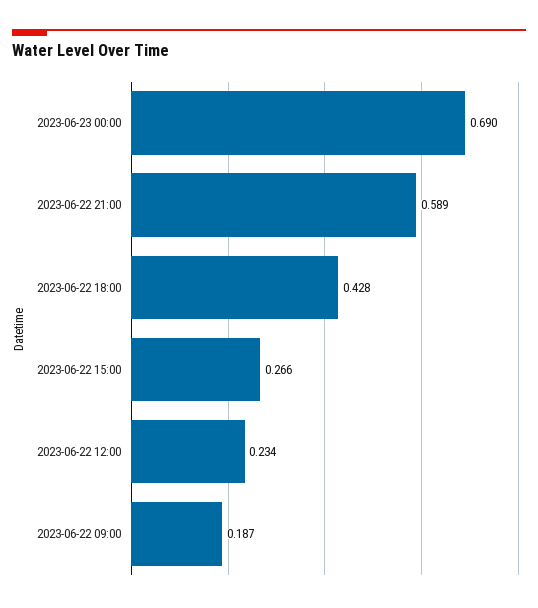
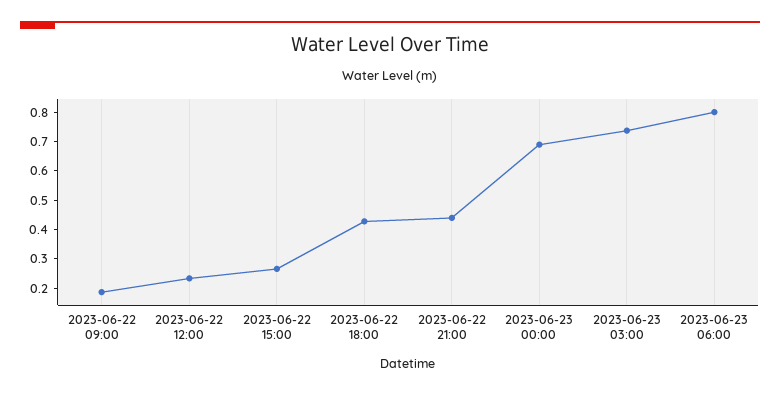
2023-06-22 21:00: 0.589 -> 0.45
2023-06-23 03:00: none -> 0.75
2023-06-23 06:00: none -> 0.8

